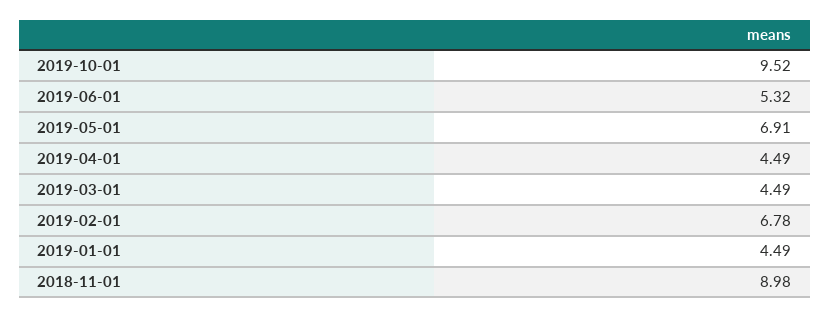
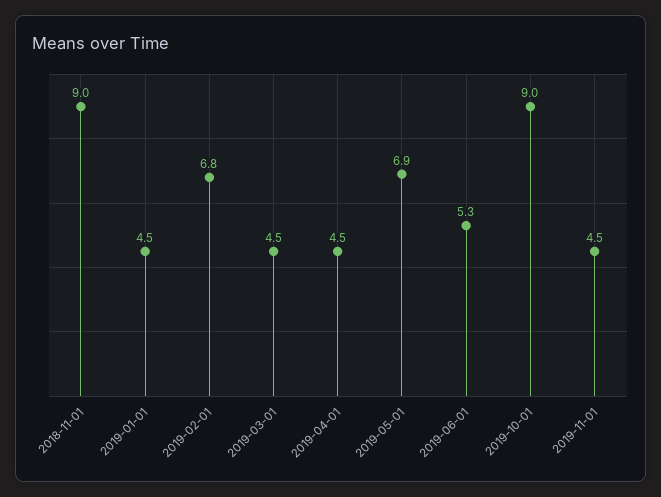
2019-10-01: 9.52 -> 9
2019-11-01: none -> 4.5

